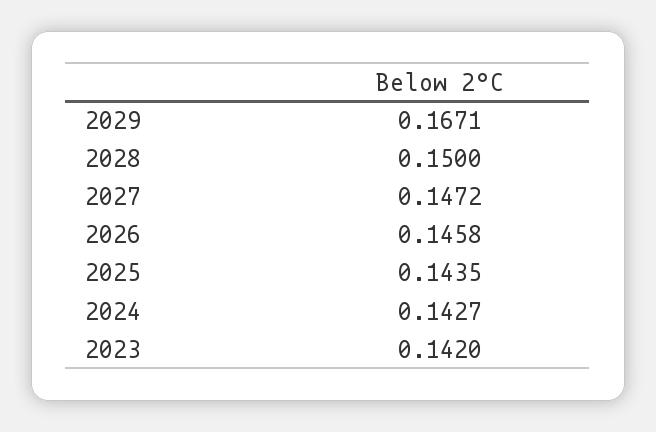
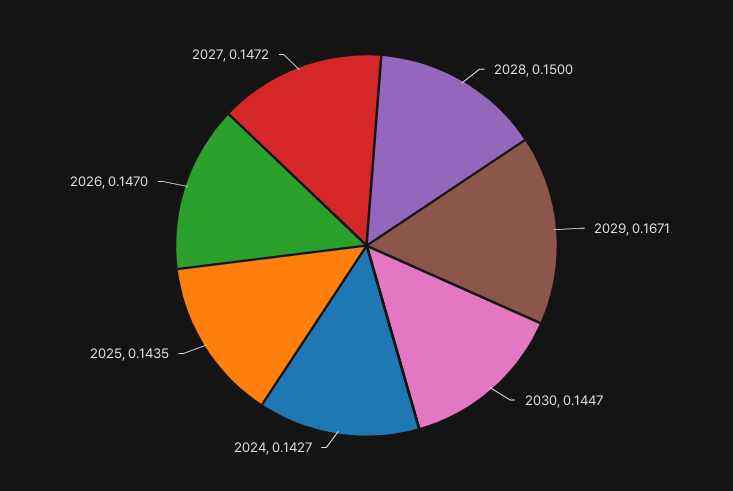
2026: 0.1458 -> 0.147
2023: 0.142 -> none
2030: none -> 0.1447

